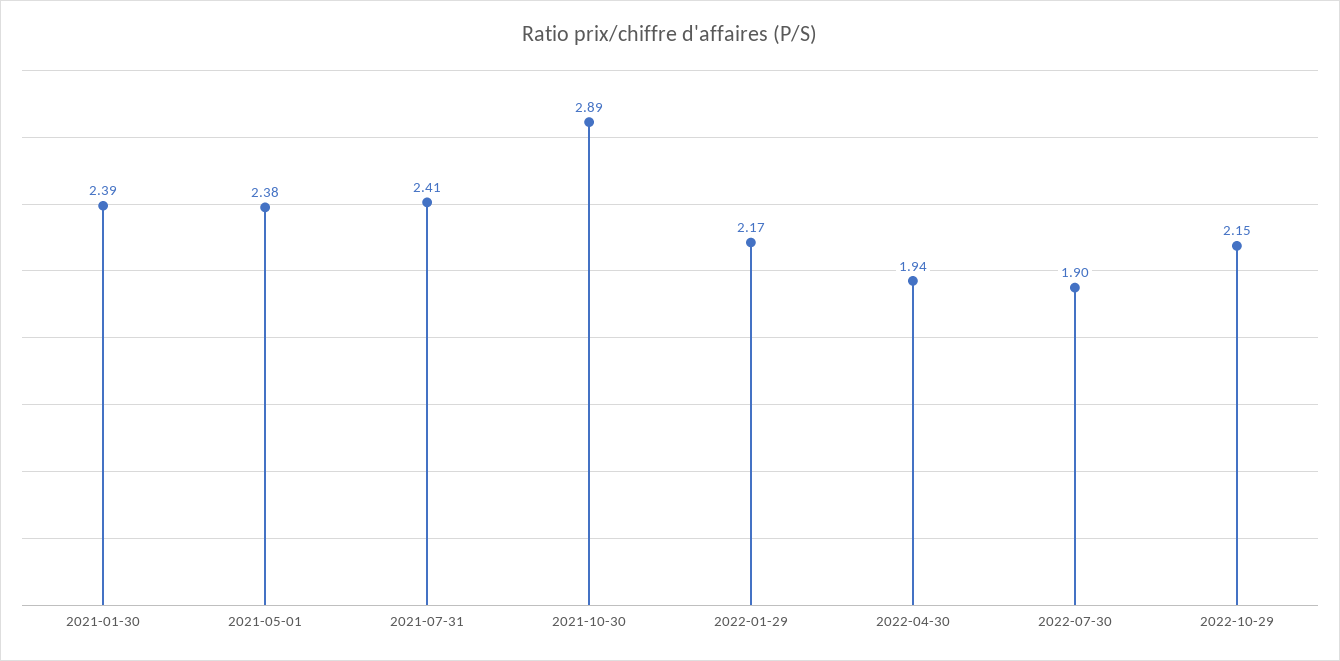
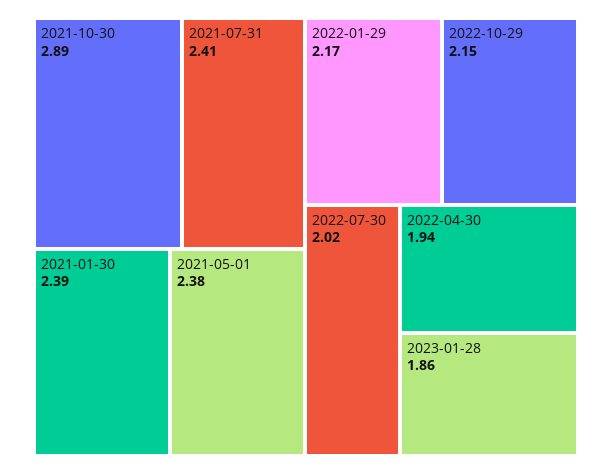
2022-07-30: 1.9 -> 2.02
2023-01-28: none -> 1.86

